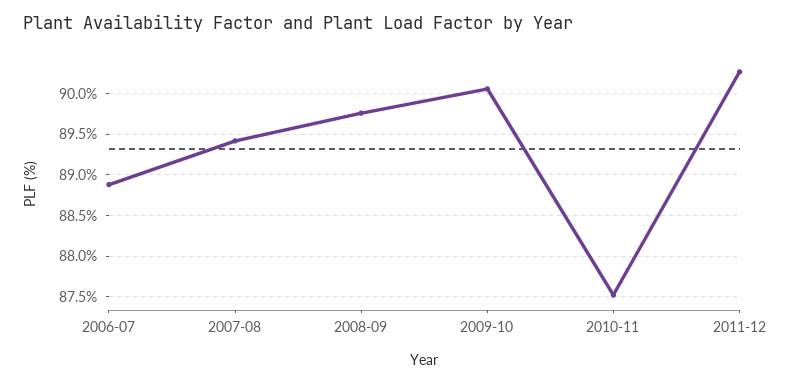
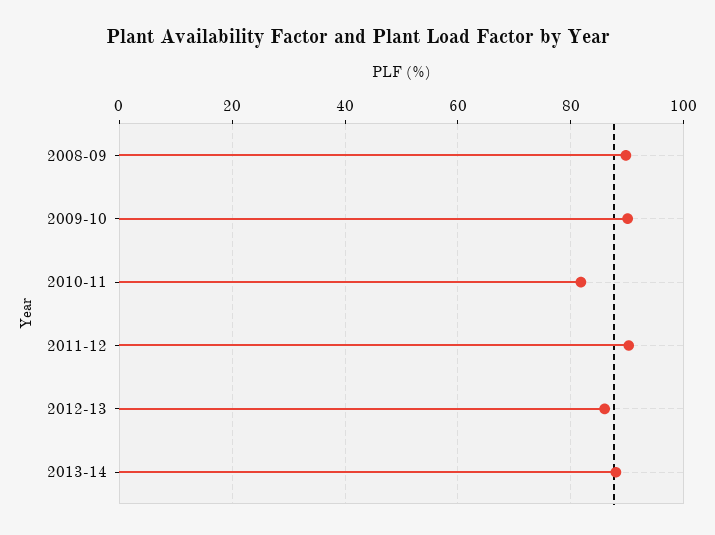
2006-07: 88.9 -> none
2007-08: 89.4 -> none
2010-11: 87.5 -> 82
2012-13: none -> 86
2013-14: none -> 88

